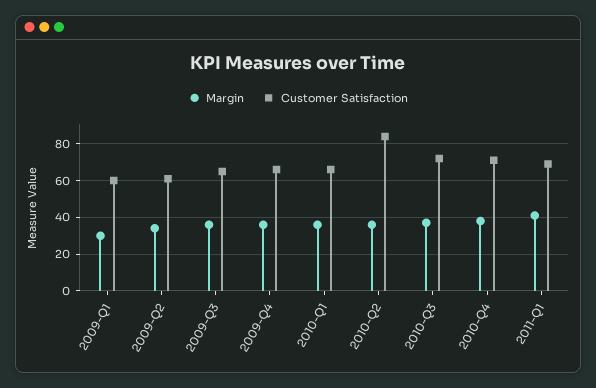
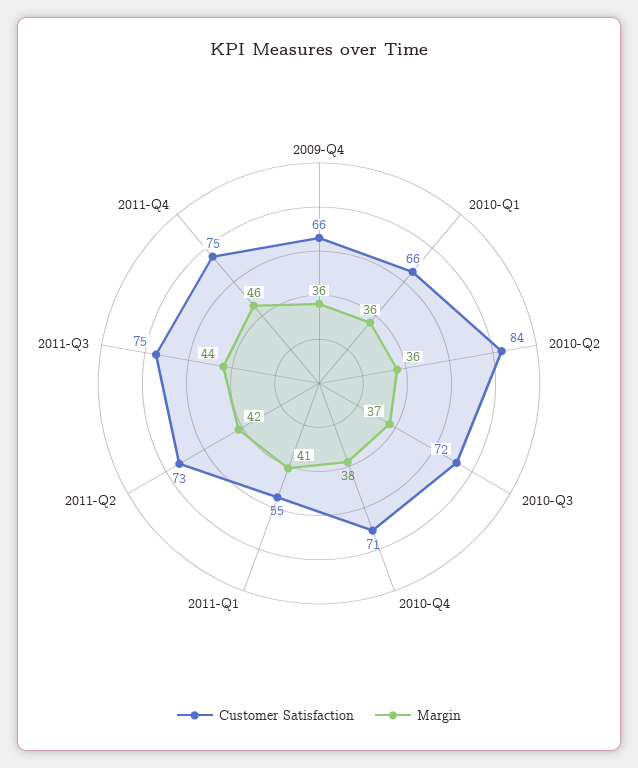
Margin, 2009-Q1: 30 -> none
Customer Satisfaction, 2009-Q1: 60 -> none
Margin, 2009-Q2: 35 -> none
Customer Satisfaction, 2009-Q2: 60 -> none
Margin, 2009-Q3: 35 -> none
Customer Satisfaction, 2009-Q3: 65 -> none
Customer Satisfaction, 2011-Q1: 70 -> 55
Customer Satisfaction, 2011-Q2: none -> 73
Margin, 2011-Q2: none -> 42
Customer Satisfaction, 2011-Q3: none -> 75
Margin, 2011-Q3: none -> 44
Customer Satisfaction, 2011-Q4: none -> 75
Margin, 2011-Q4: none -> 46

